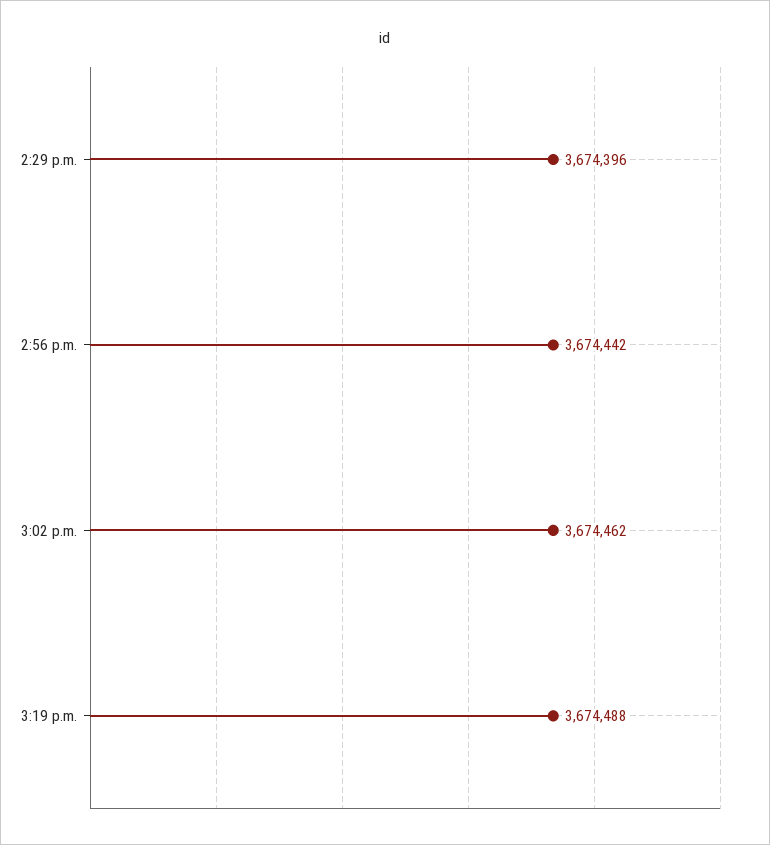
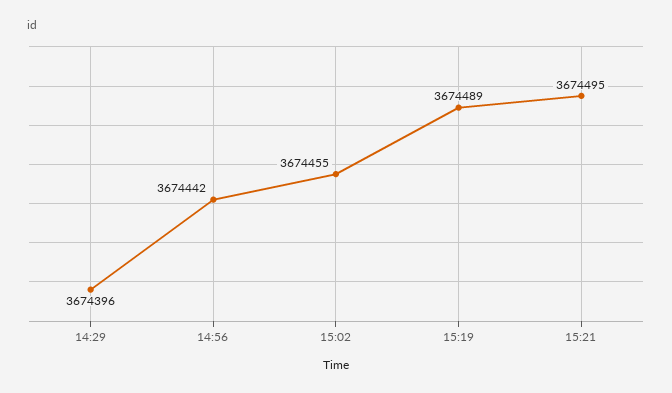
3:02 p.m.: 3674462 -> 3674455
3:19 p.m.: 3674488 -> 3674489
15:21: none -> 3674495

